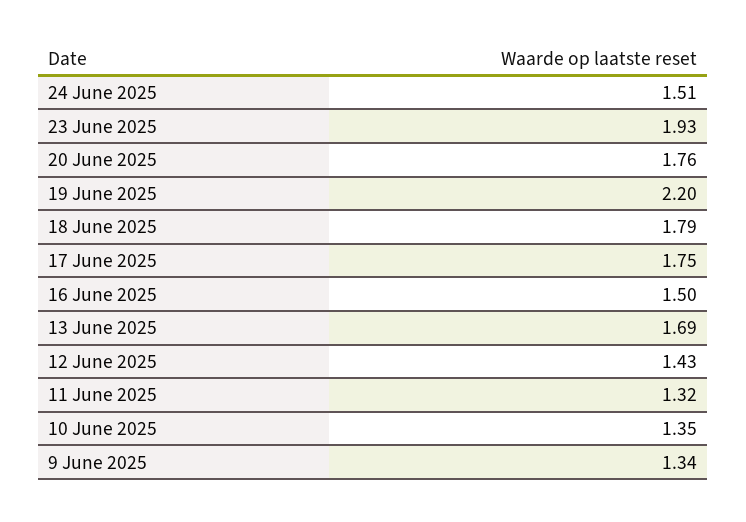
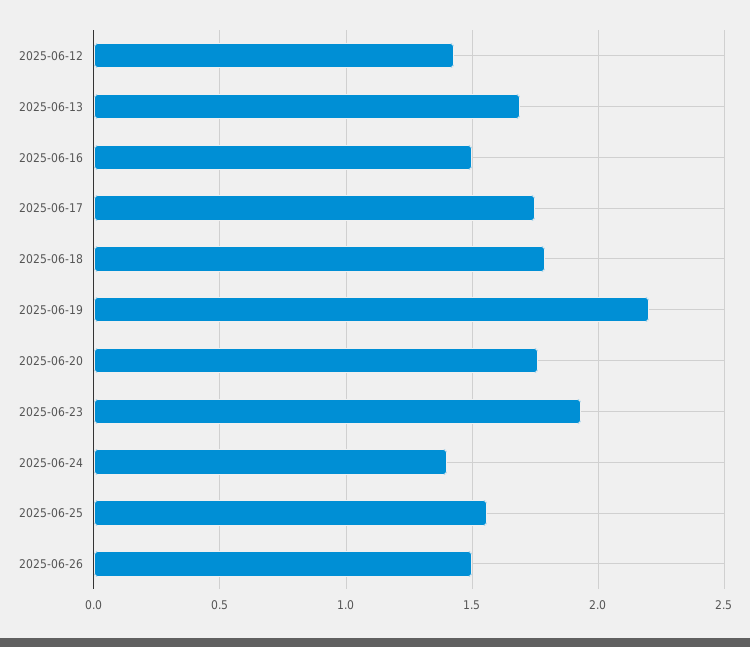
24 June 2025: 1.51 -> 1.4
11 June 2025: 1.32 -> none
10 June 2025: 1.35 -> none
9 June 2025: 1.34 -> none
2025-06-25: none -> 1.55
2025-06-26: none -> 1.5

